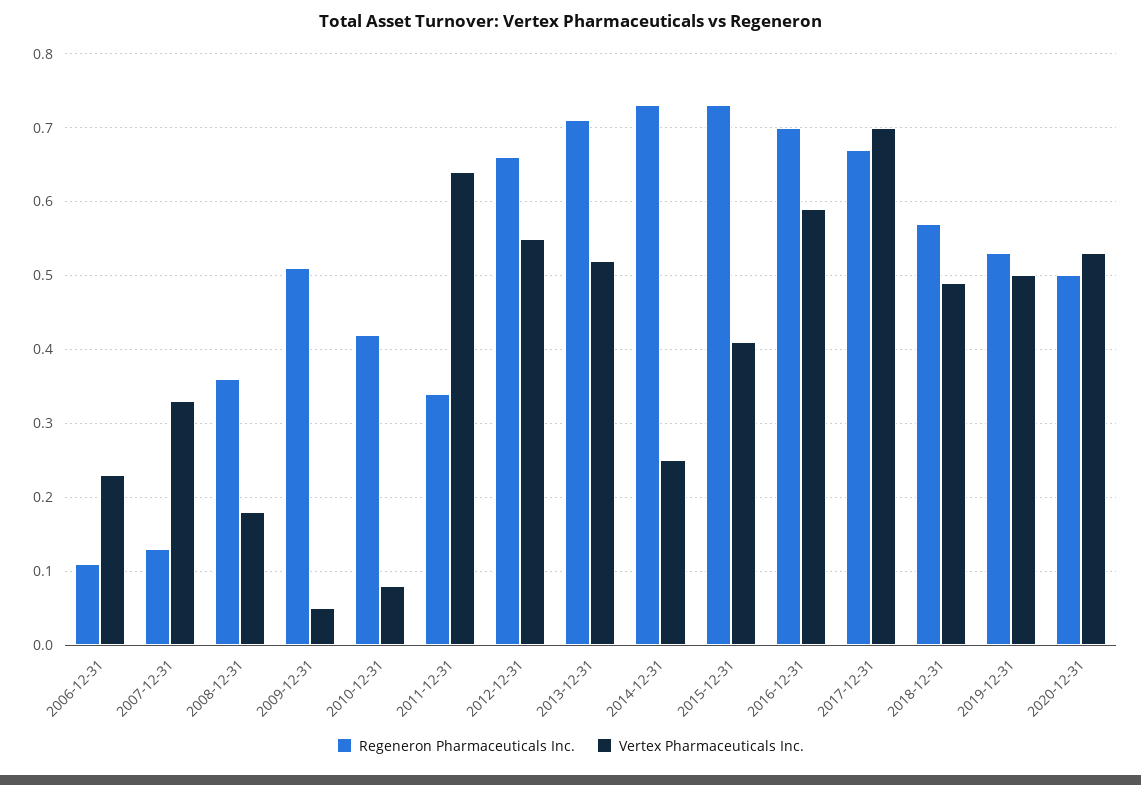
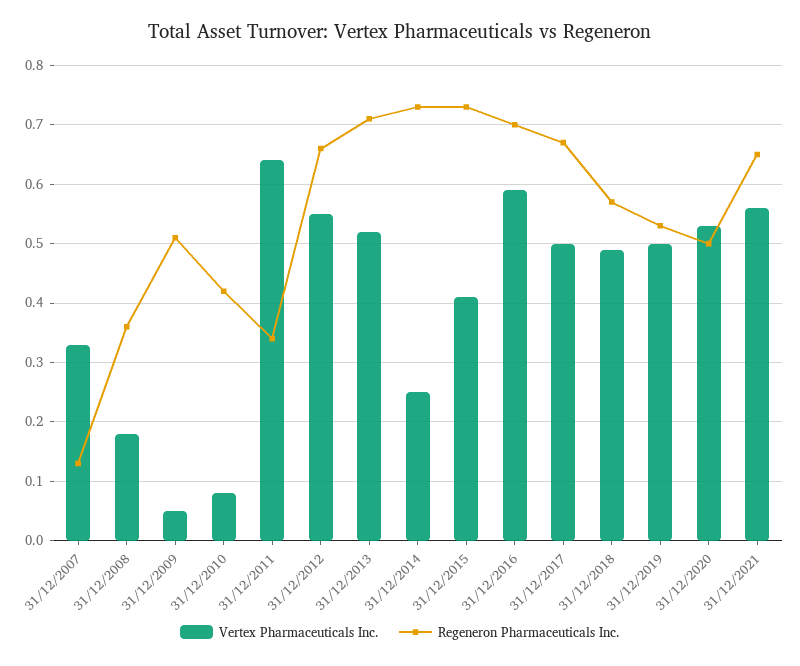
Regeneron Pharmaceuticals Inc., 2006-12-31: 0.11 -> none
Vertex Pharmaceuticals Inc., 2006-12-31: 0.23 -> none
Vertex Pharmaceuticals Inc., 2017-12-31: 0.7 -> 0.5
Vertex Pharmaceuticals Inc., 31/12/2021: none -> 0.55
Regeneron Pharmaceuticals Inc., 31/12/2021: none -> 0.65

